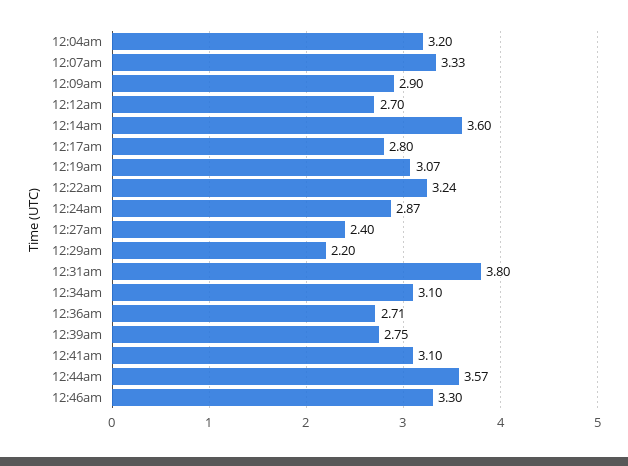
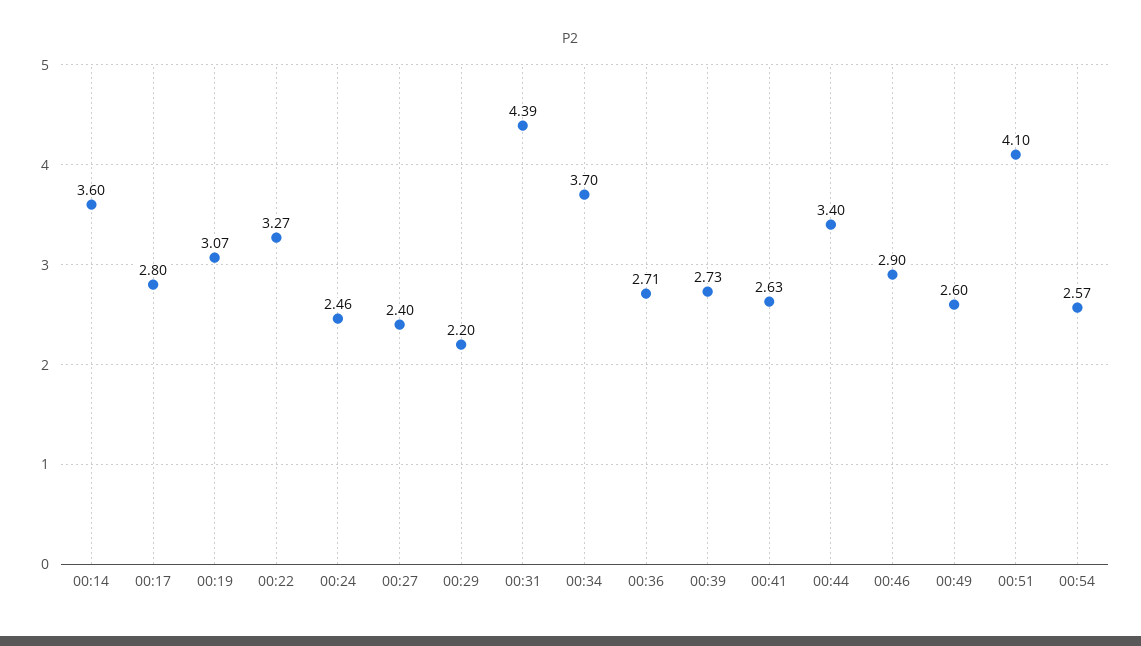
12:04am: 3.2 -> none
12:07am: 3.33 -> none
12:09am: 2.9 -> none
12:12am: 2.7 -> none
12:22am: 3.24 -> 3.27
12:24am: 2.87 -> 2.46
12:31am: 3.8 -> 4.39
12:34am: 3.1 -> 3.7
12:39am: 2.75 -> 2.73
12:41am: 3.1 -> 2.63
12:44am: 3.57 -> 3.4
12:46am: 3.3 -> 2.9
00:49: none -> 2.6
00:51: none -> 4.1
00:54: none -> 2.57

